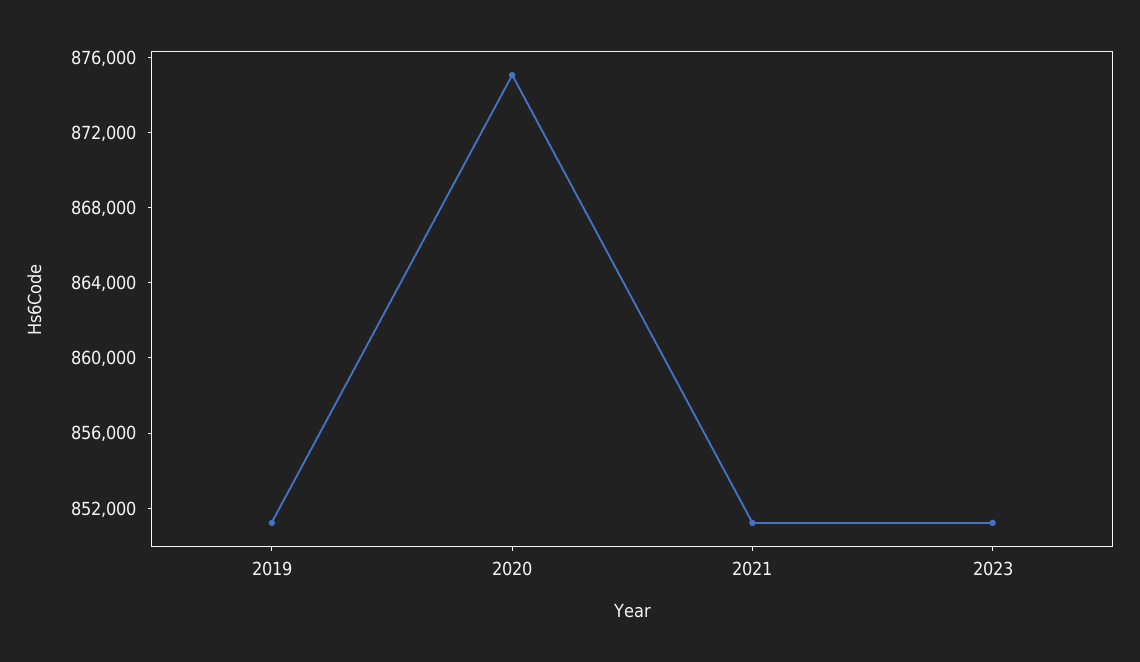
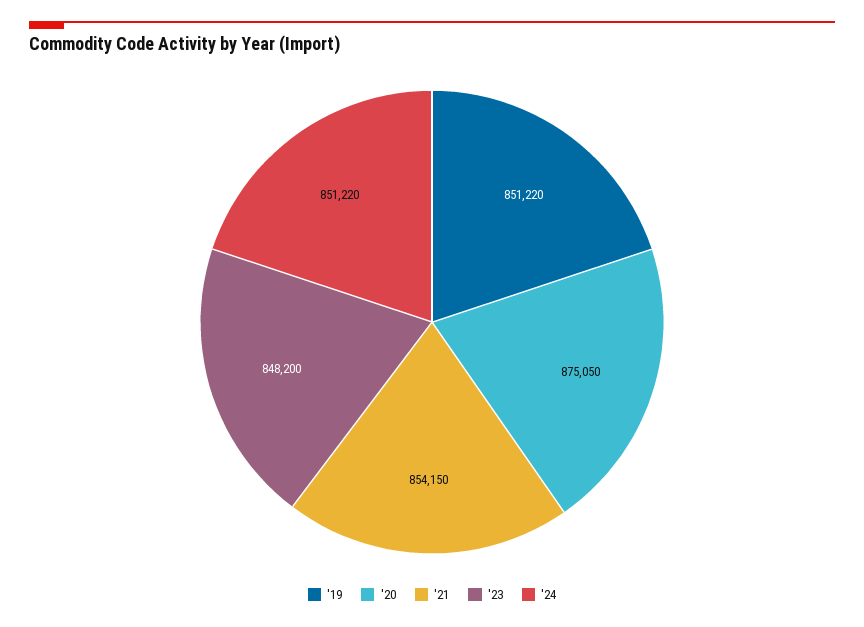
2021: 851000 -> 854150
2023: 851000 -> 848200
'24: none -> 851220

